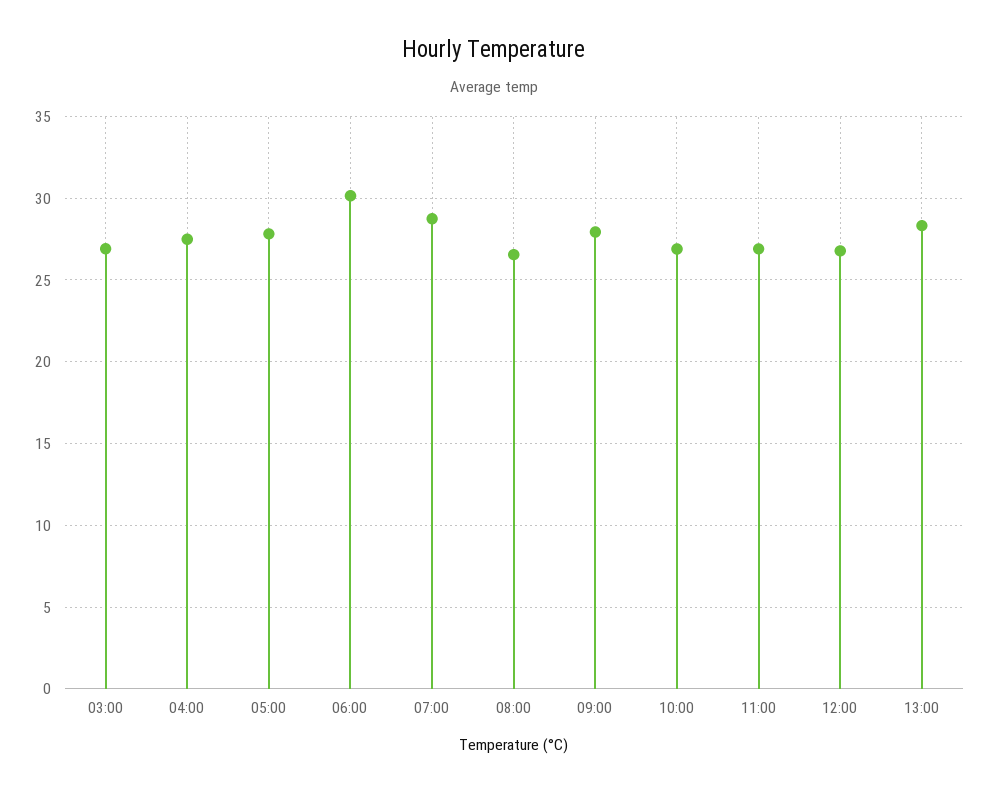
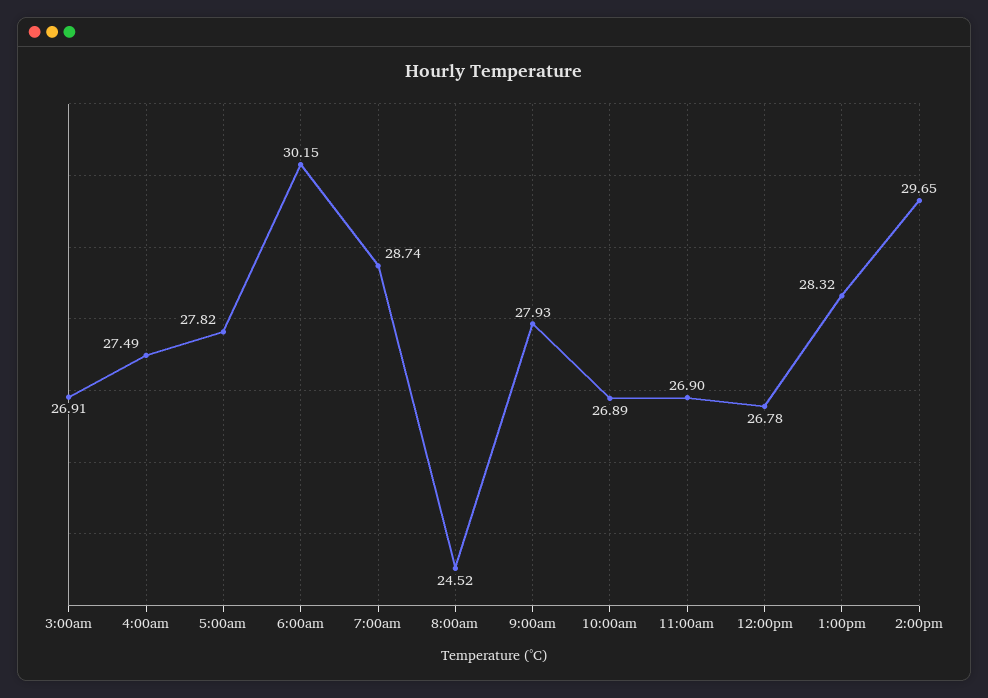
08:00: 26.5 -> 24.52
2:00pm: none -> 29.65

